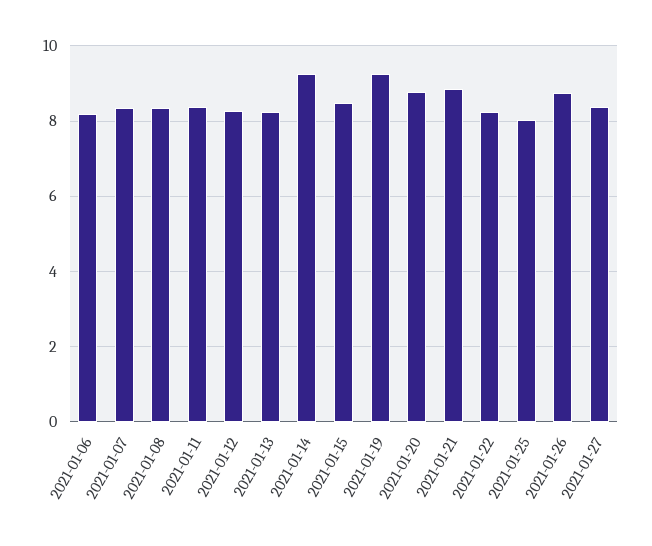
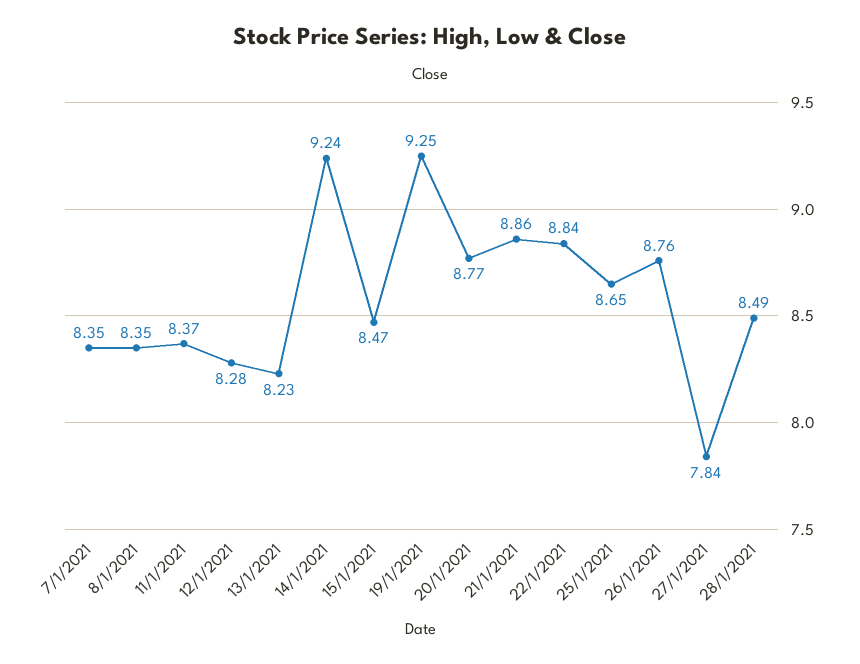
2021-01-06: 8.2 -> none
2021-01-22: 8.2 -> 8.84
2021-01-25: 8 -> 8.65
2021-01-27: 8.4 -> 7.84
28/1/2021: none -> 8.49

